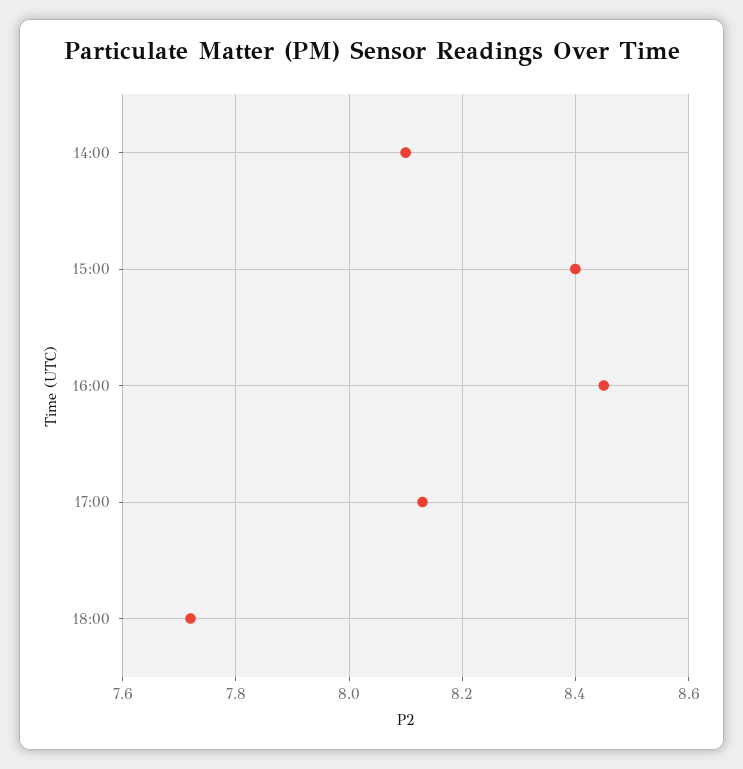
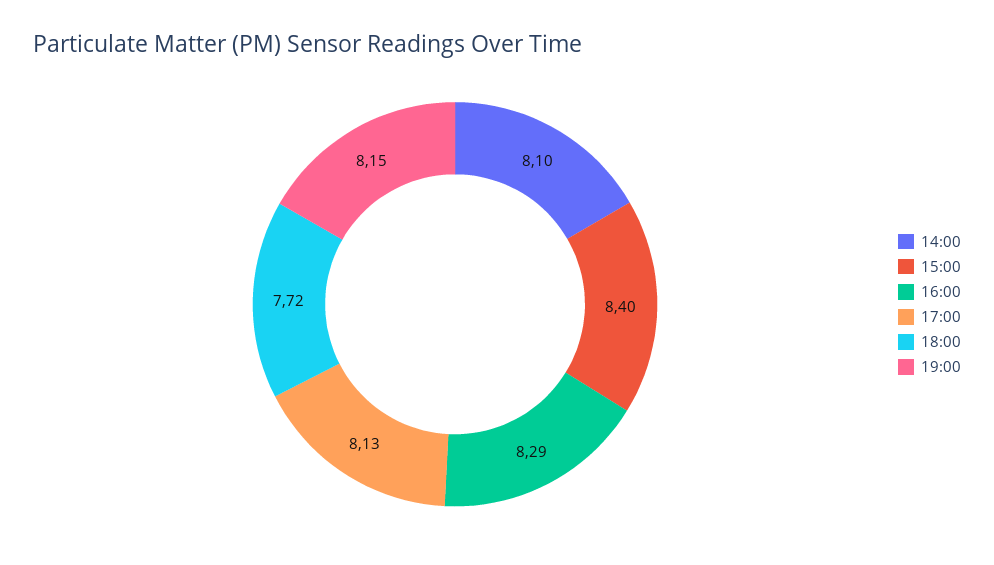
16:00: 8.45 -> 8.29
19:00: none -> 8.15

